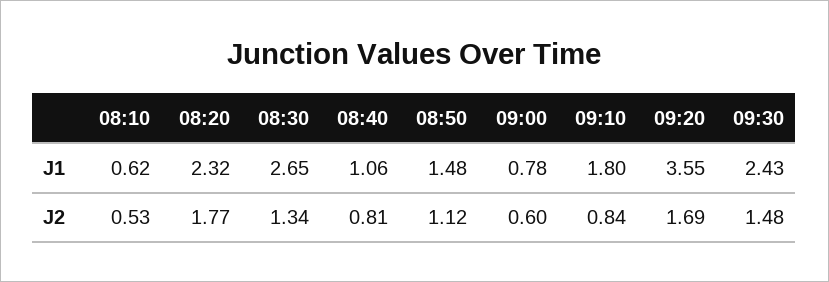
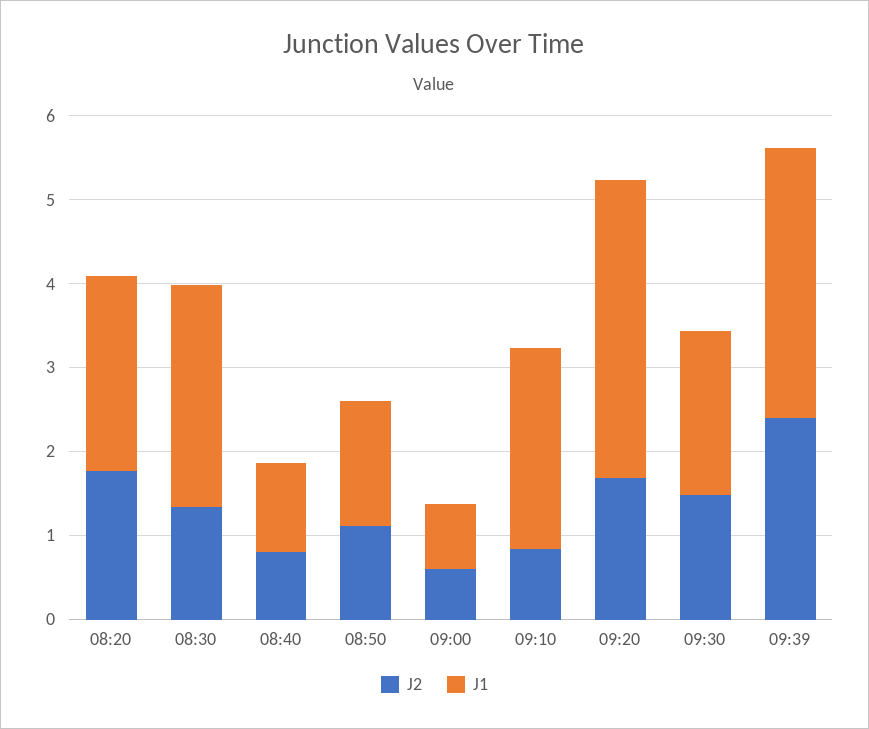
J1, 08:10: 0.62 -> none
J1, 09:10: 1.8 -> 2.4
J1, 09:30: 2.43 -> 2
J2, 08:10: 0.53 -> none
J2, 09:39: none -> 2.4
J1, 09:39: none -> 3.2

